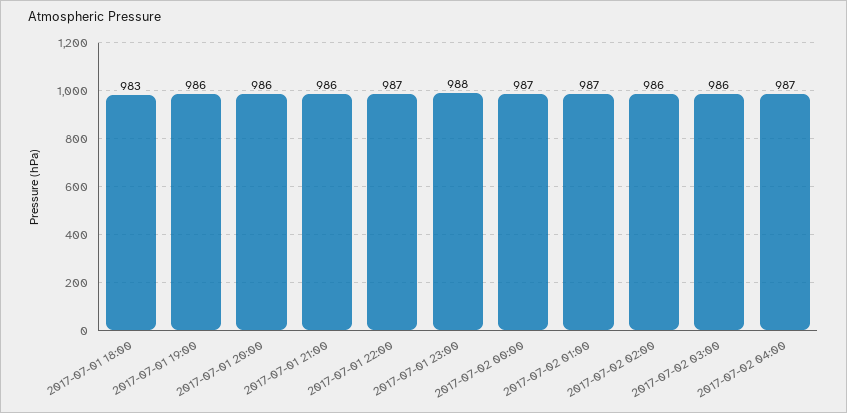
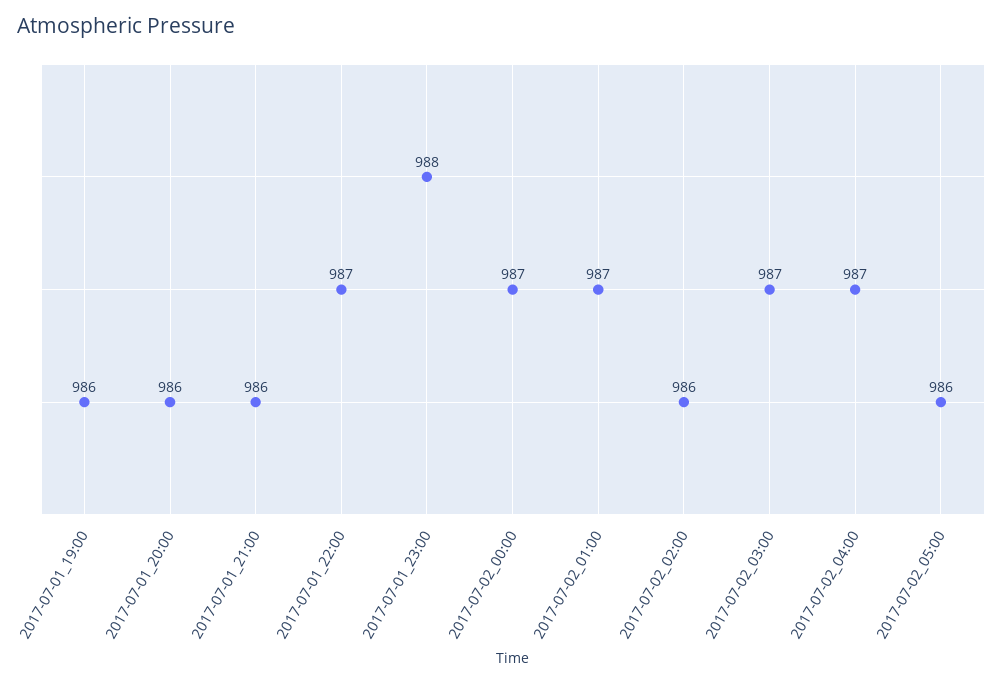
2017-07-01 18:00: 983 -> none
2017-07-02 03:00: 986 -> 987
2017-07-02_05:00: none -> 986

